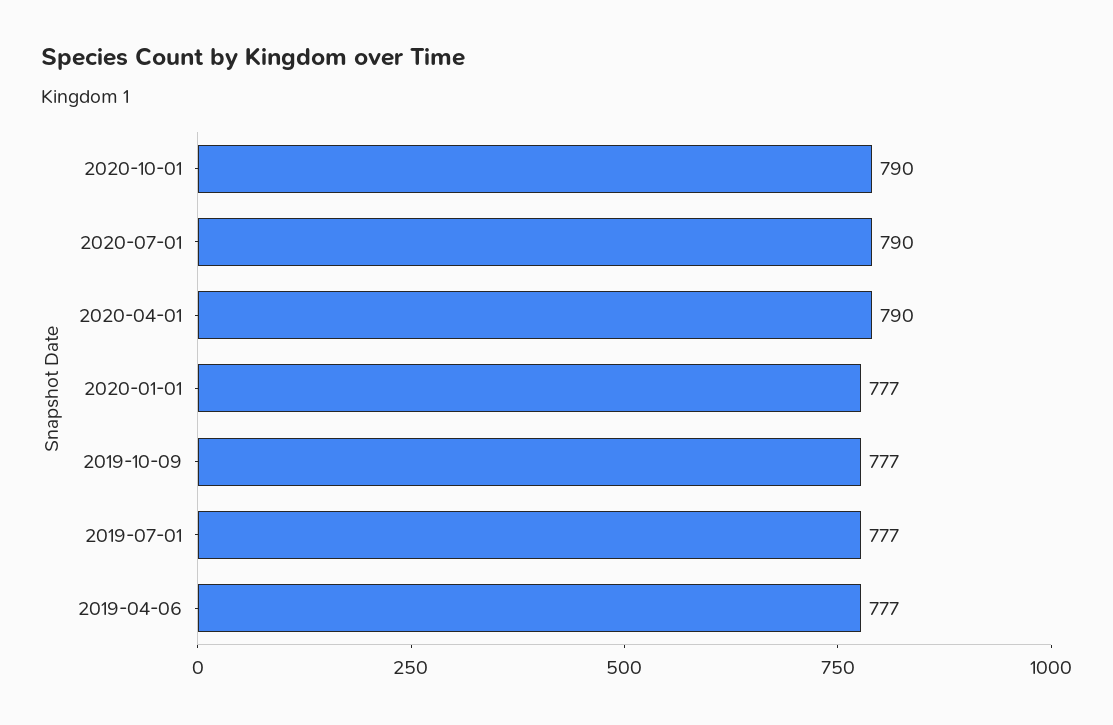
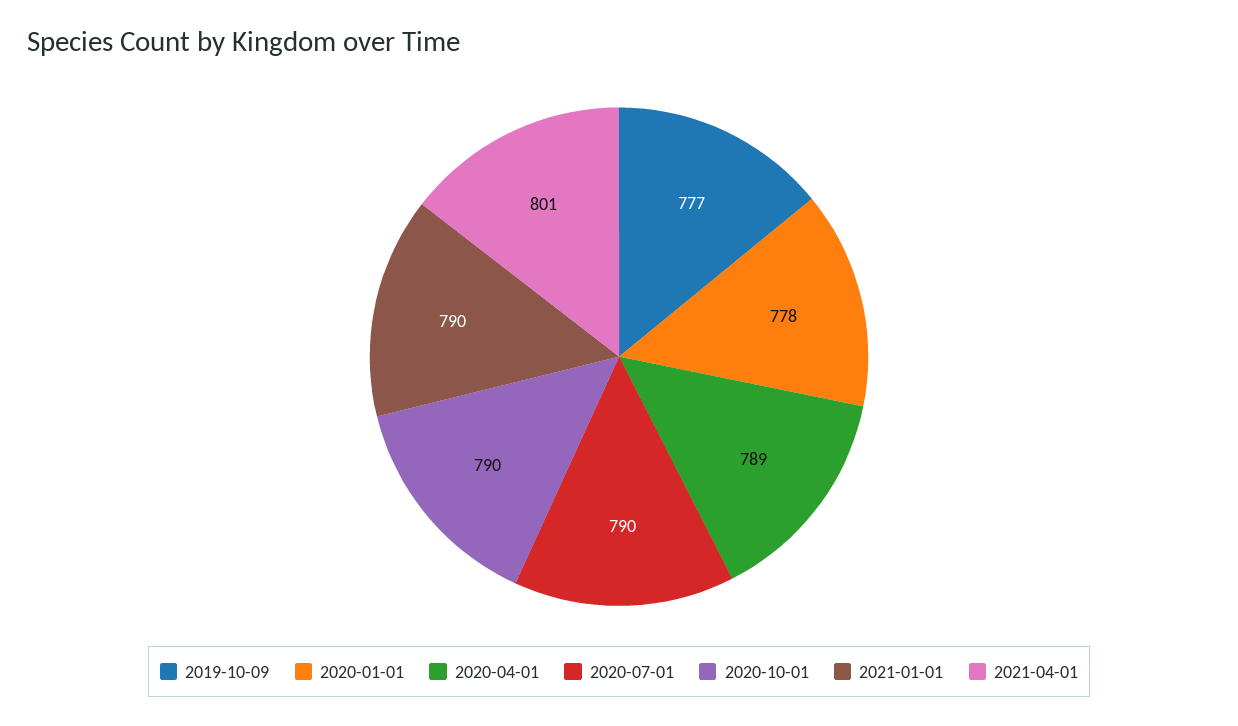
2020-04-01: 790 -> 789
2020-01-01: 777 -> 778
2019-07-01: 777 -> none
2019-04-06: 777 -> none
2021-01-01: none -> 790
2021-04-01: none -> 801

